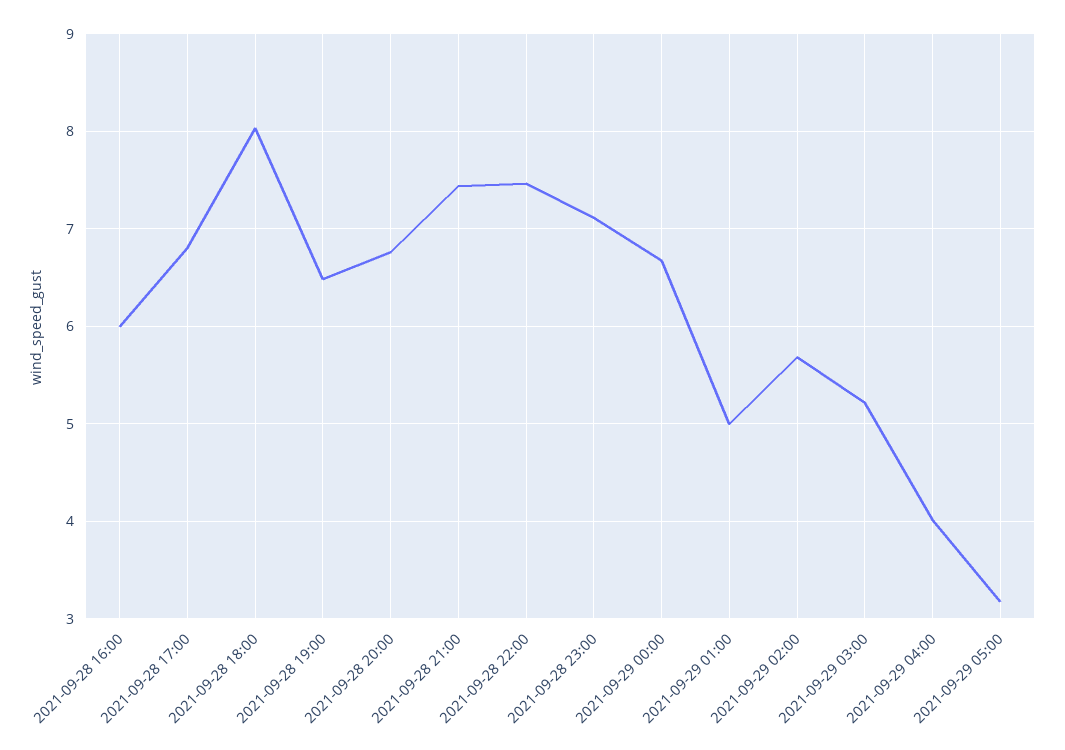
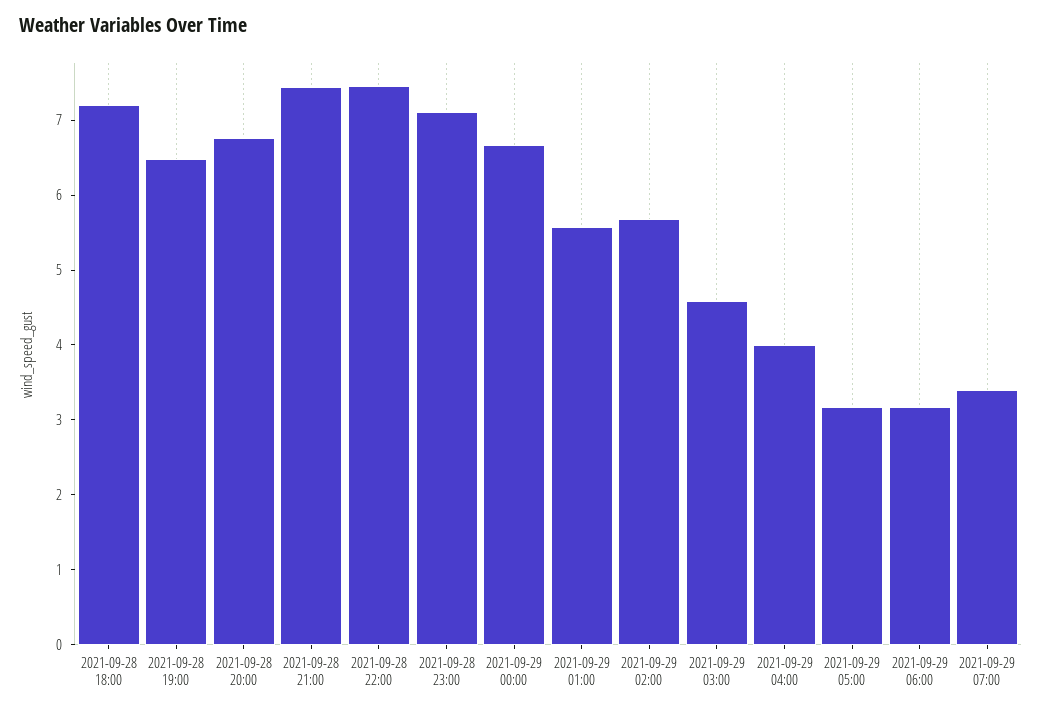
2021-09-28 16:00: 6 -> none
2021-09-28 17:00: 6.8 -> none
2021-09-28 18:00: 8 -> 7.2
2021-09-29 01:00: 5 -> 5.6
2021-09-29 03:00: 5.2 -> 4.6
2021-09-29 06:00: none -> 3.2
2021-09-29 07:00: none -> 3.4

